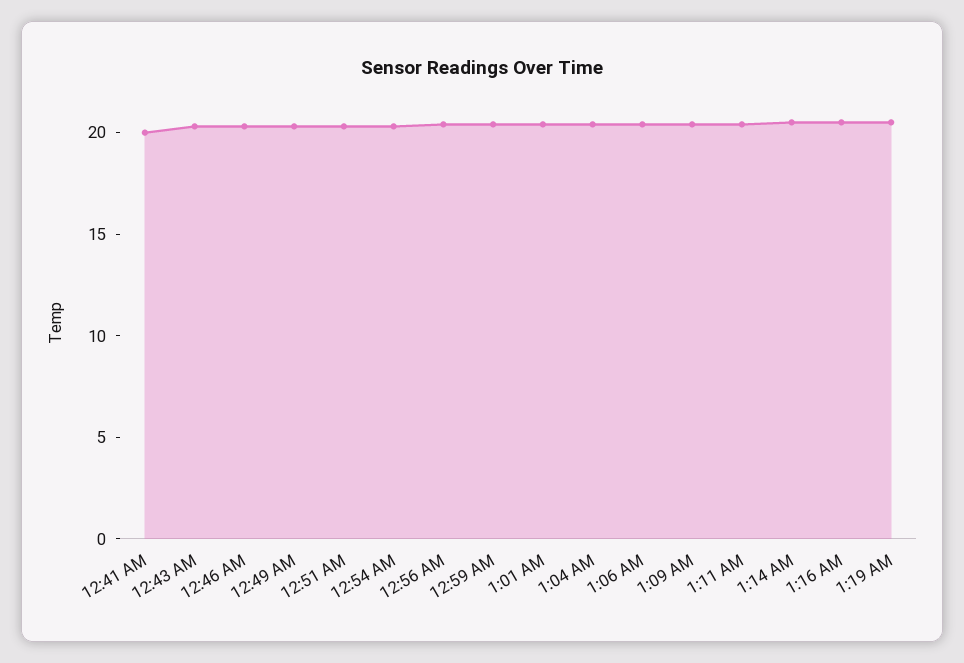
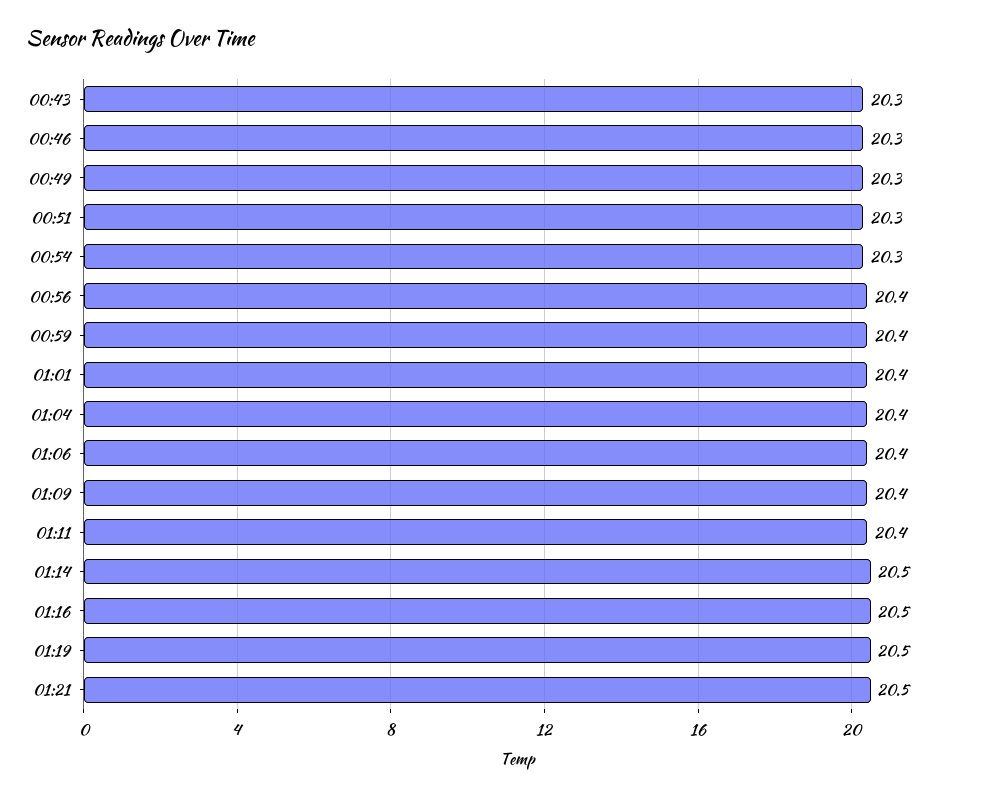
12:41 AM: 20 -> none
01:21: none -> 20.5

